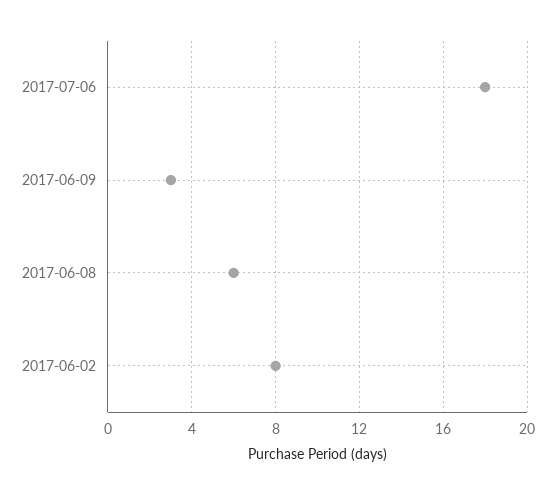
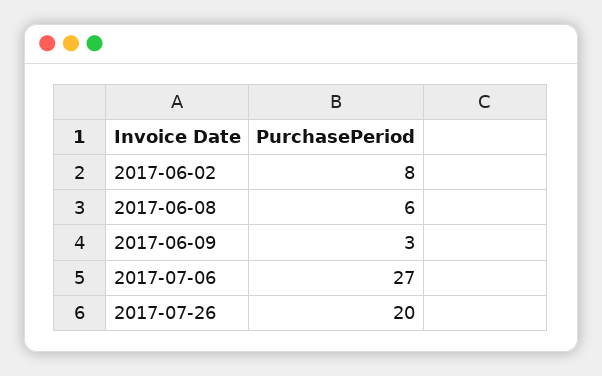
2017-07-06: 18 -> 27
2017-07-26: none -> 20

